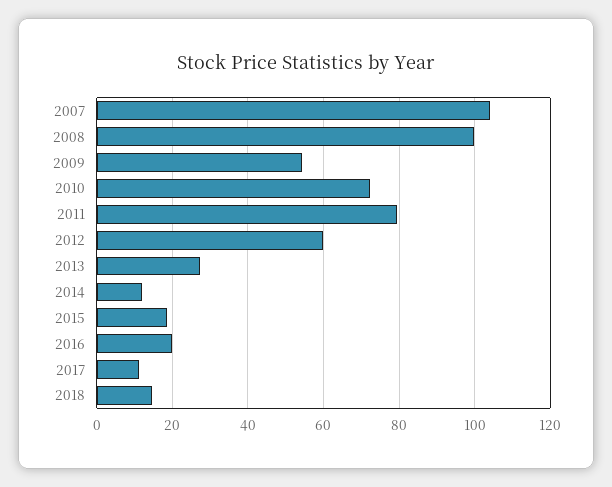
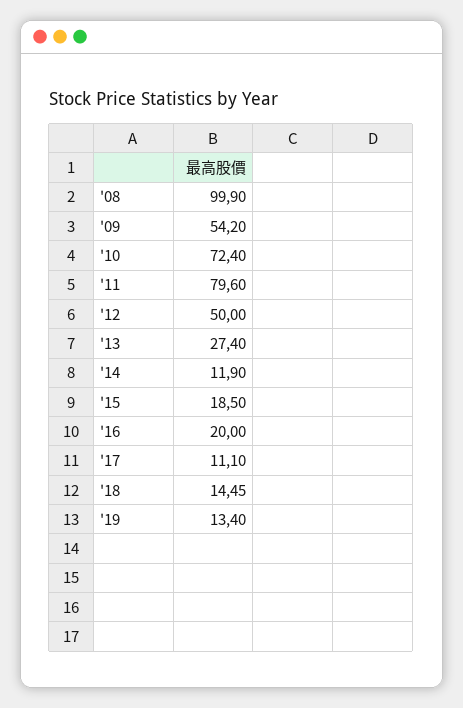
2007: 104 -> none
2012: 60 -> 50
'19: none -> 13.4

